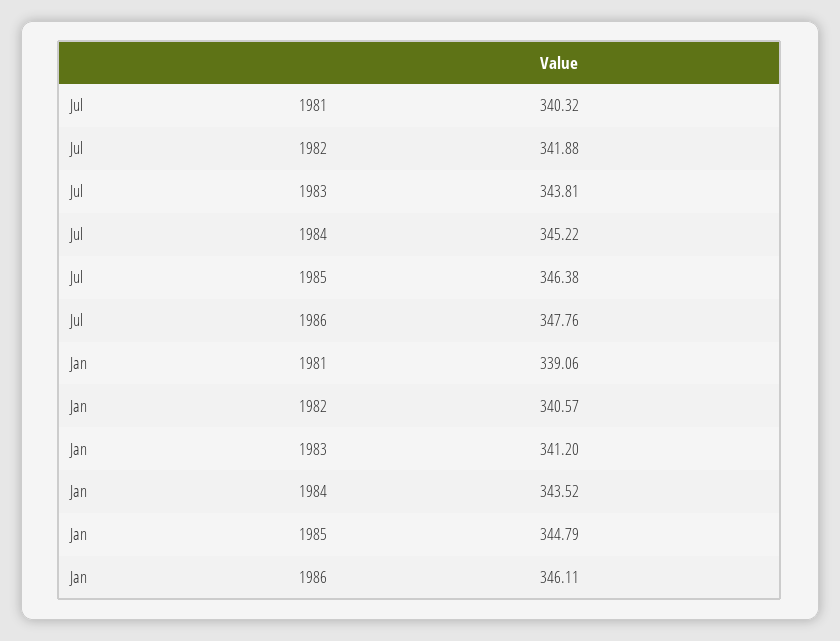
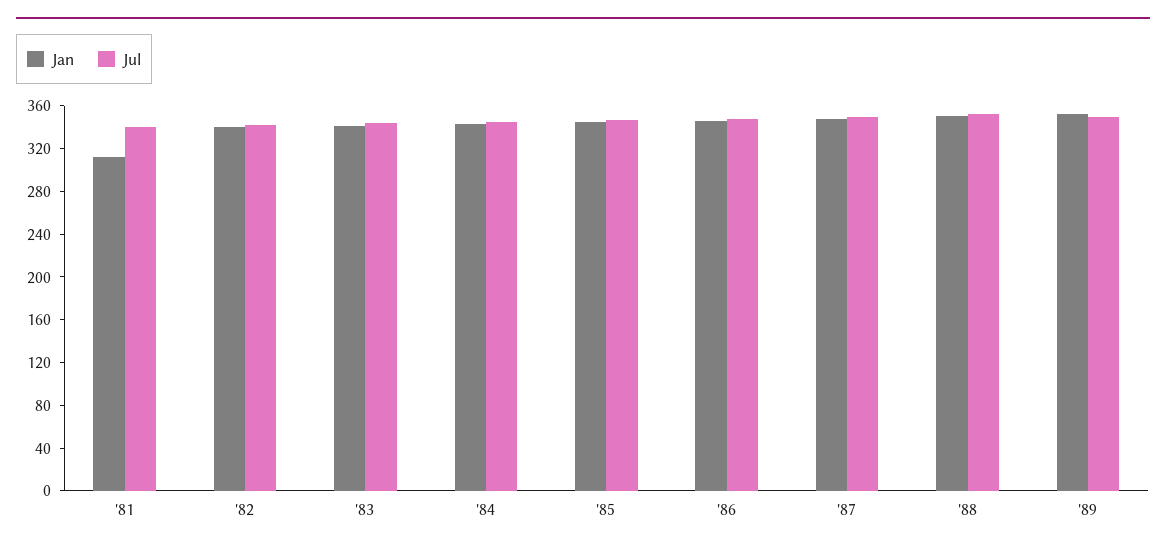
Jan, 1981: 339.06 -> 310
Jan, '87: none -> 350
Jul, '87: none -> 350
Jan, '88: none -> 350
Jul, '88: none -> 350
Jan, '89: none -> 350
Jul, '89: none -> 350

